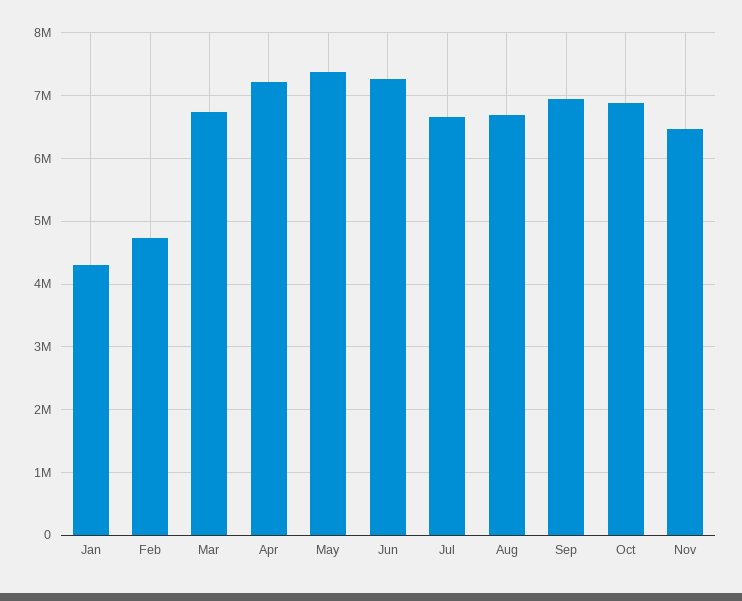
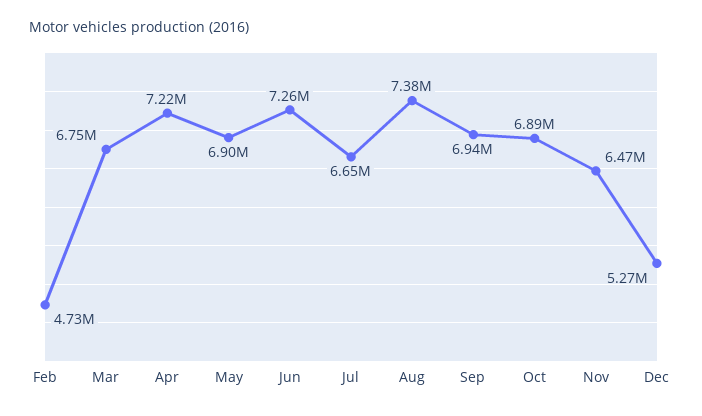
Jan: 4300000 -> none
May: 7400000 -> 6900000
Aug: 6700000 -> 7380000
Dec: none -> 5270000

